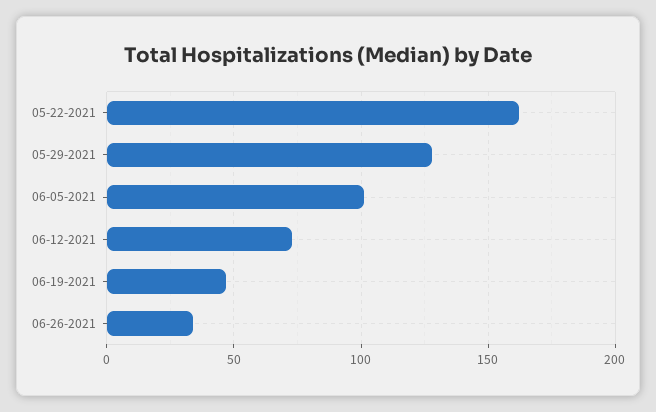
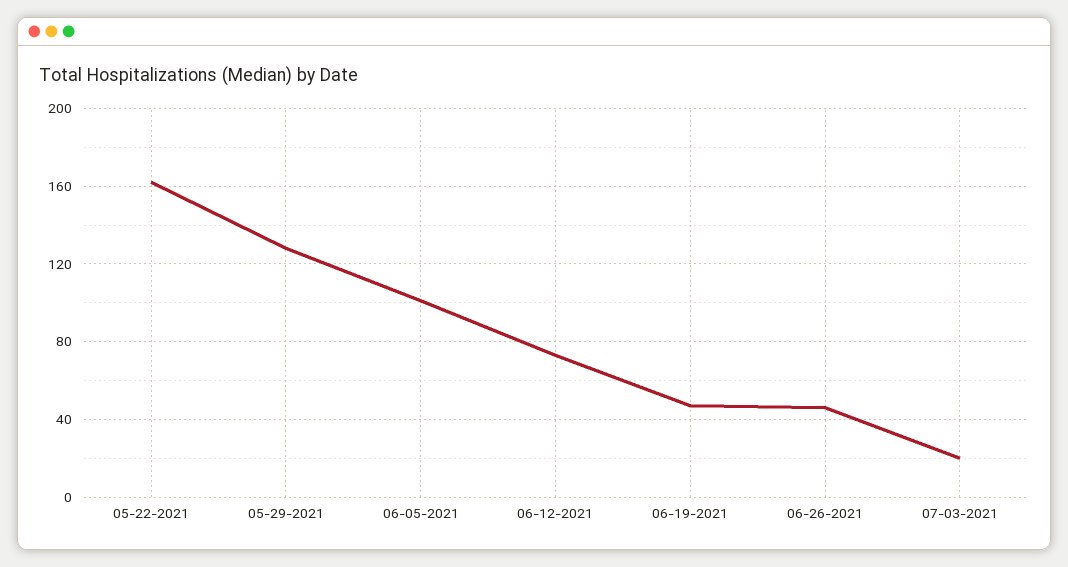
06-26-2021: 35 -> 45
07-03-2021: none -> 20

